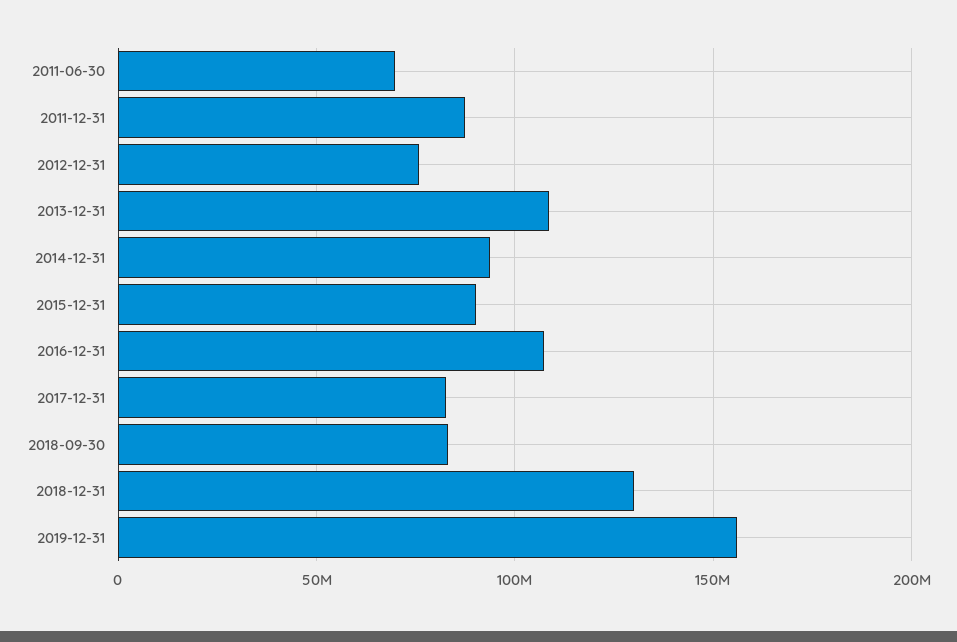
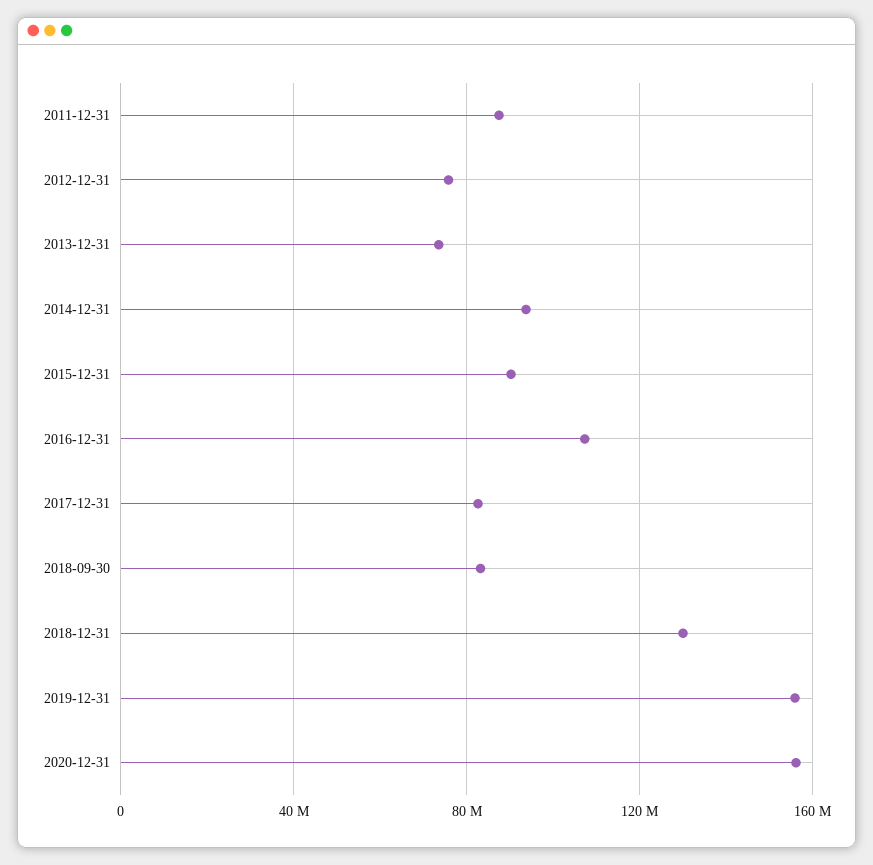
2011-06-30: 70000000 -> none
2013-12-31: 110000000 -> 75000000
2020-12-31: none -> 155000000

